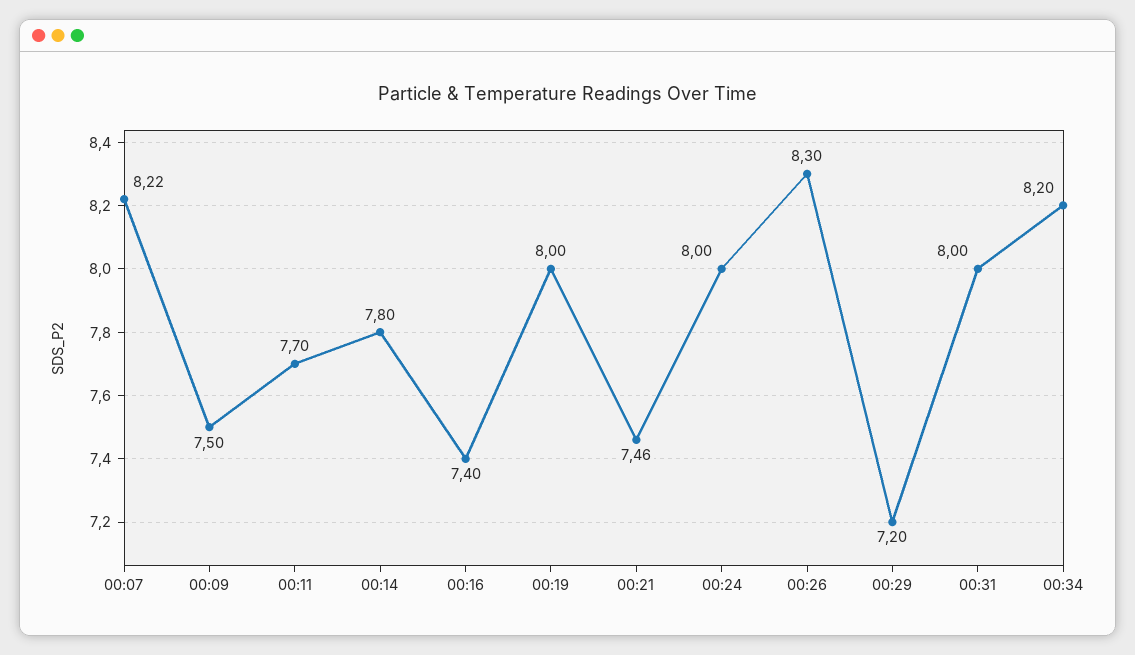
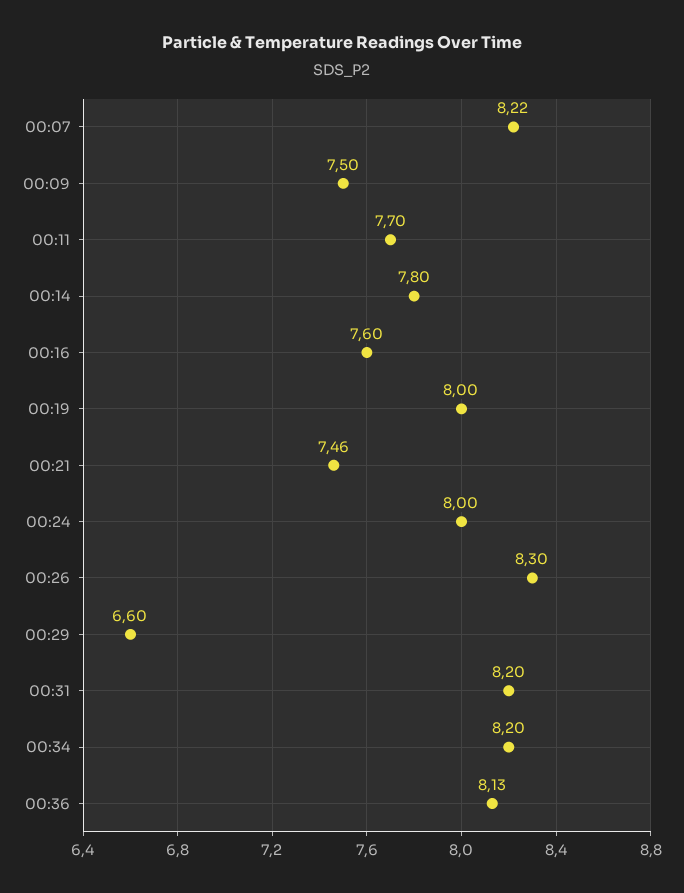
00:16: 7.4 -> 7.6
00:29: 7.2 -> 6.6
00:31: 8 -> 8.2
00:36: none -> 8.13

